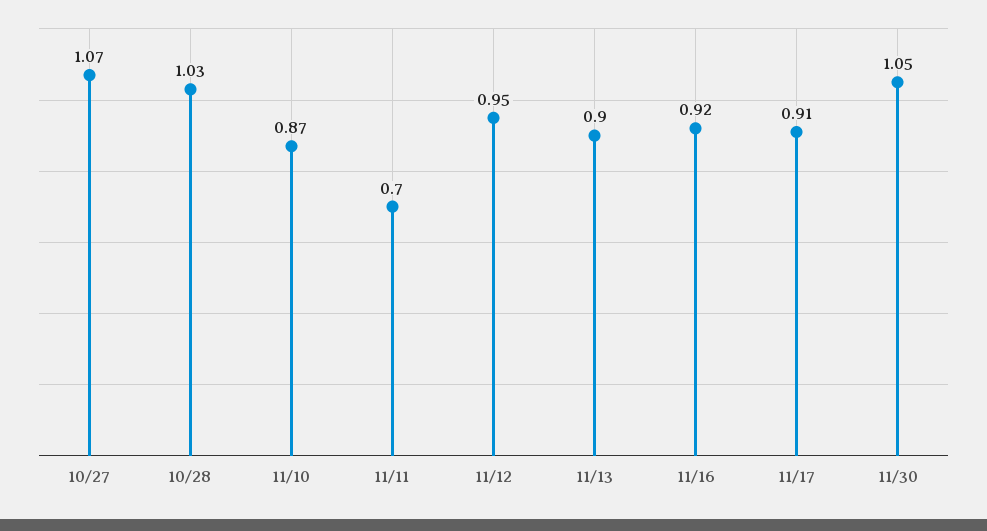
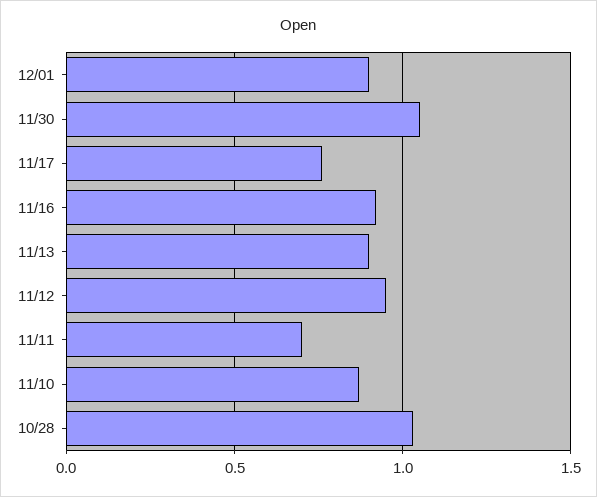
10/27: 1.07 -> none
11/17: 0.91 -> 0.75
12/01: none -> 0.9

